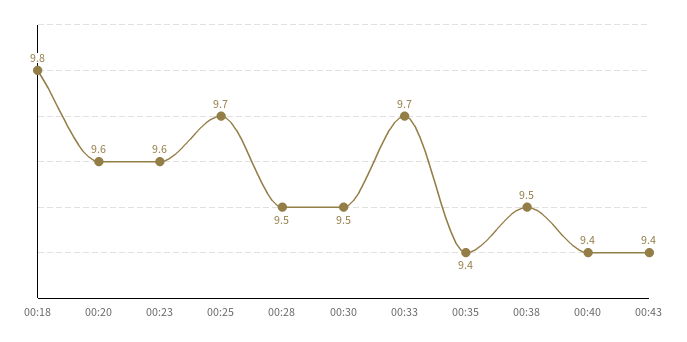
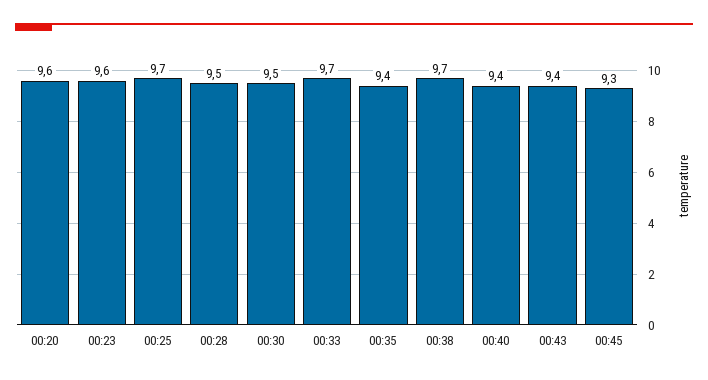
00:18: 9.8 -> none
00:38: 9.5 -> 9.7
00:45: none -> 9.3

